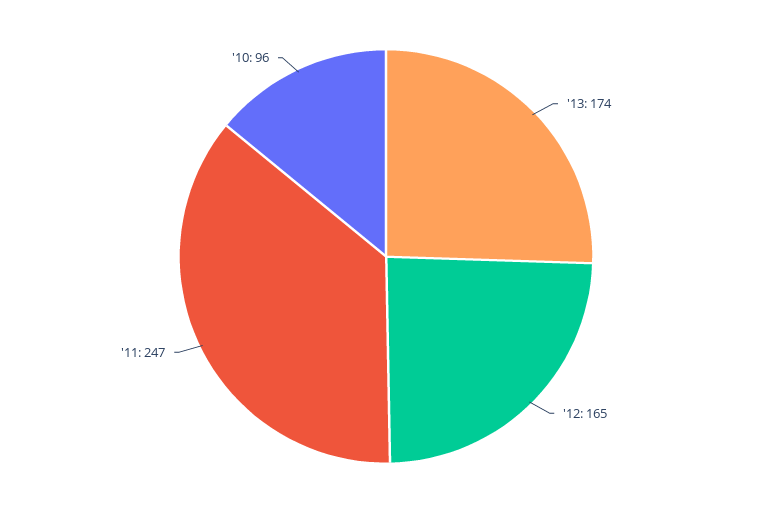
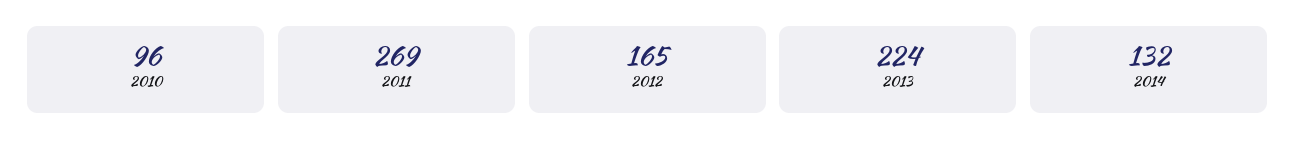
'13: 174 -> 224
'11: 247 -> 269
2014: none -> 132

